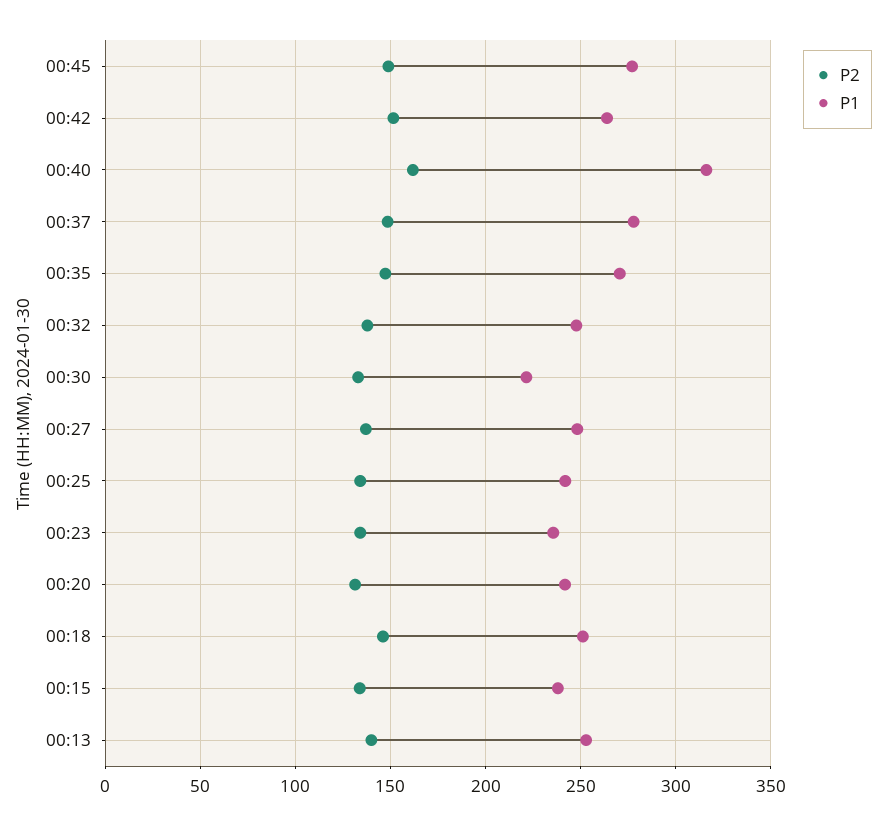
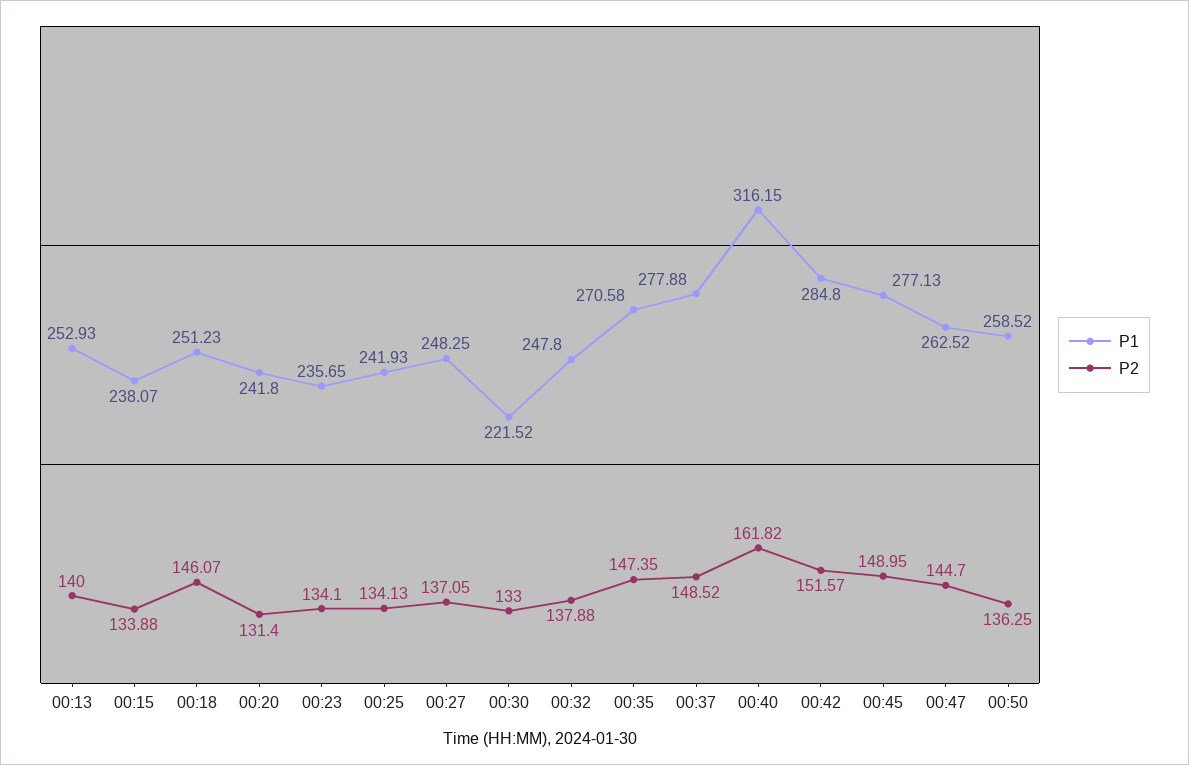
P1, 00:42: 265 -> 284.8
P1, 00:47: none -> 262.52
P2, 00:47: none -> 144.7
P1, 00:50: none -> 258.52
P2, 00:50: none -> 136.25

